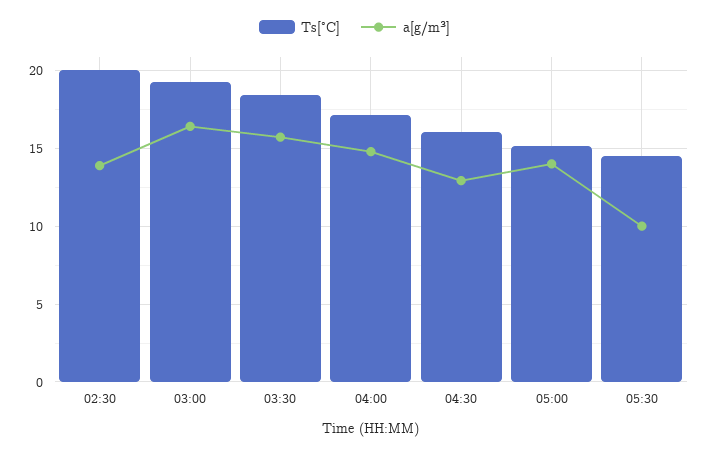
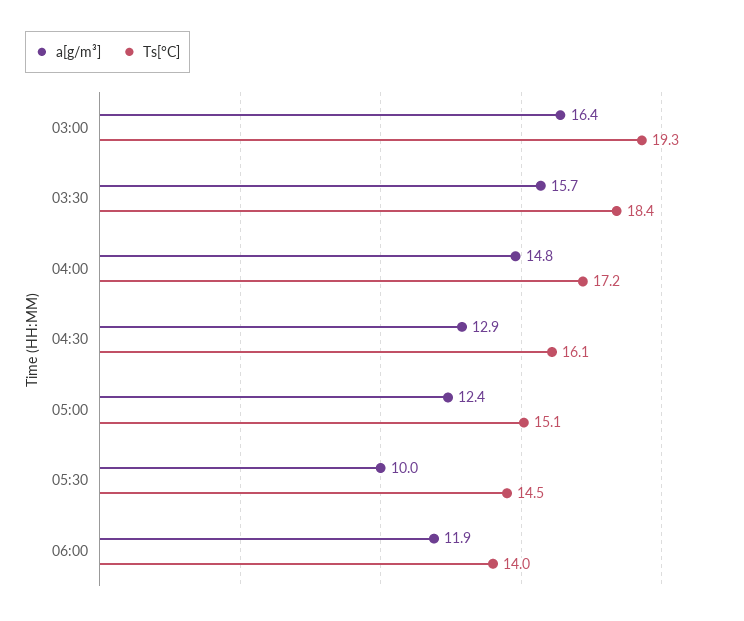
Ts[°C], 02:30: 20 -> none
a[g/m³], 02:30: 14 -> none
a[g/m³], 05:00: 14 -> 12.4
a[g/m³], 06:00: none -> 11.9
Ts[°C], 06:00: none -> 14

